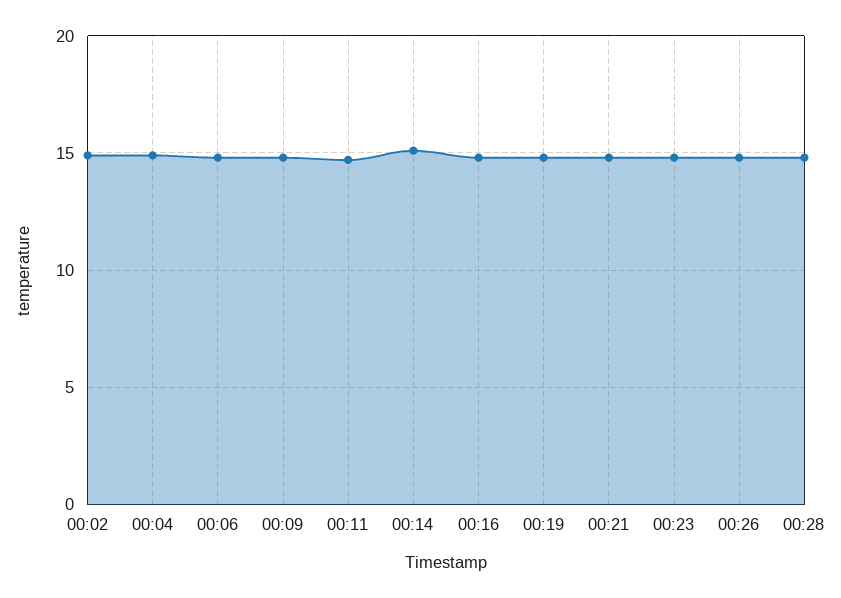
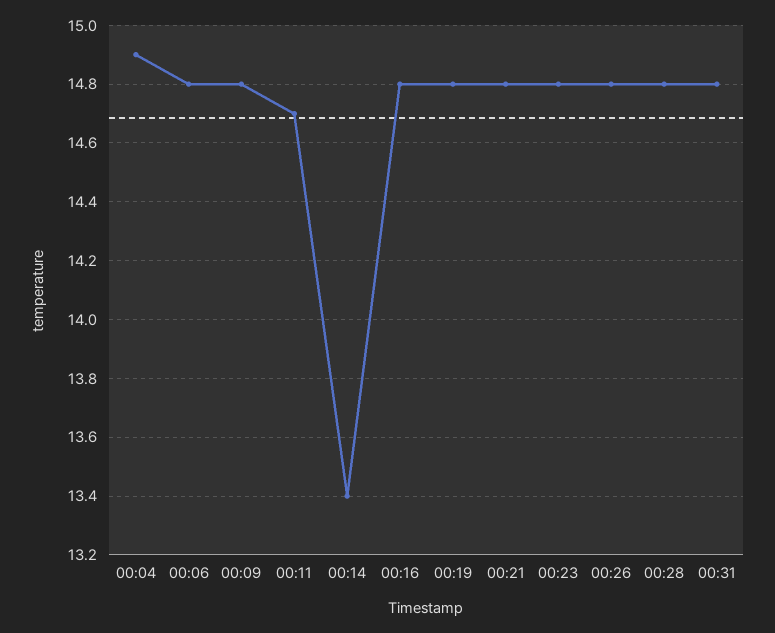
00:02: 15 -> none
00:14: 15 -> 13.4
00:31: none -> 14.8

